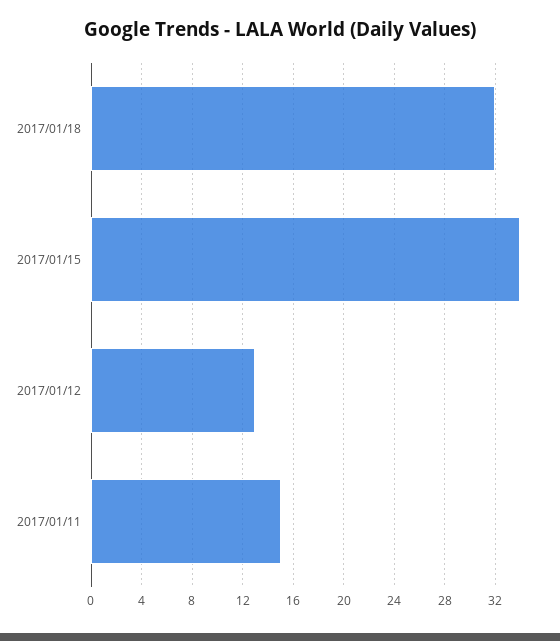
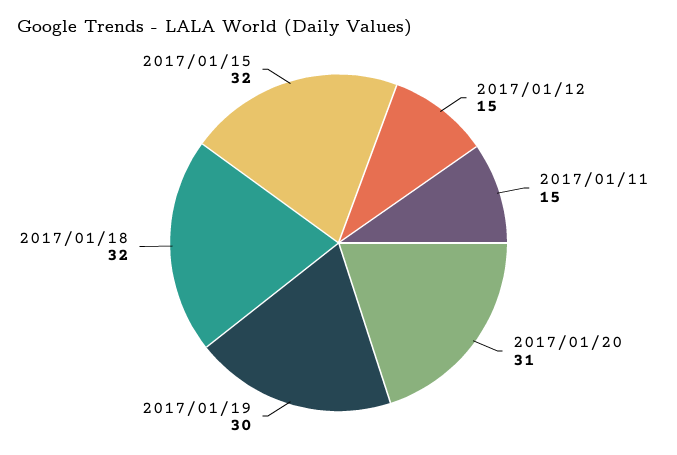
2017/01/15: 34 -> 32
2017/01/12: 13 -> 15
2017/01/20: none -> 31
2017/01/19: none -> 30

